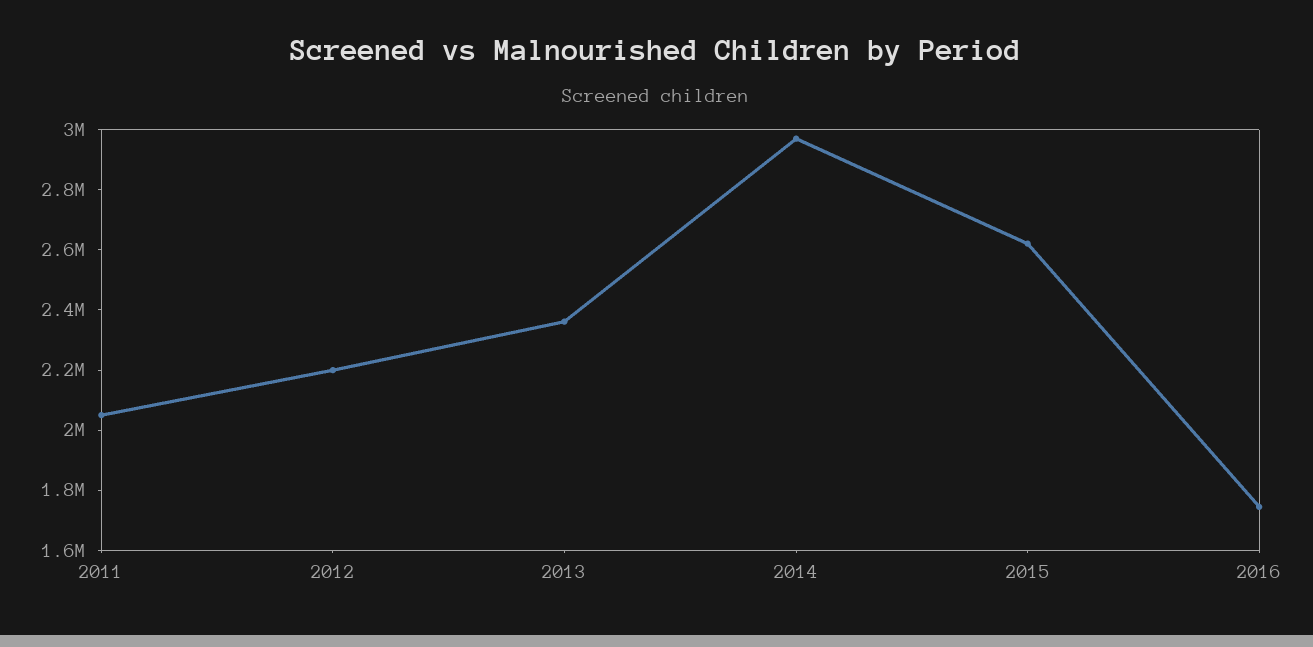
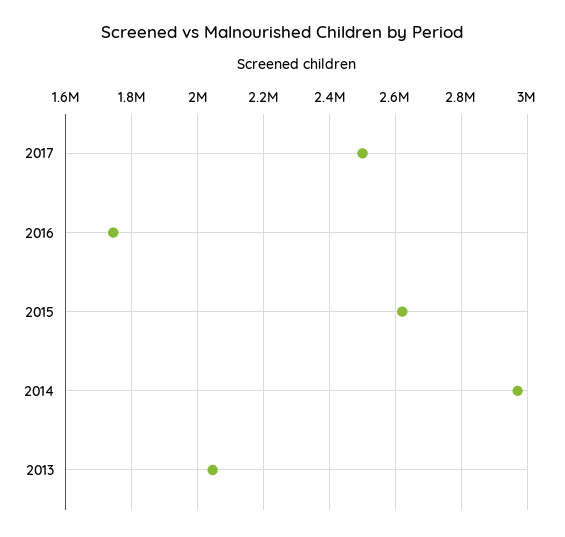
2011: 2050000 -> none
2012: 2200000 -> none
2013: 2350000 -> 2040000
2017: none -> 2500000

